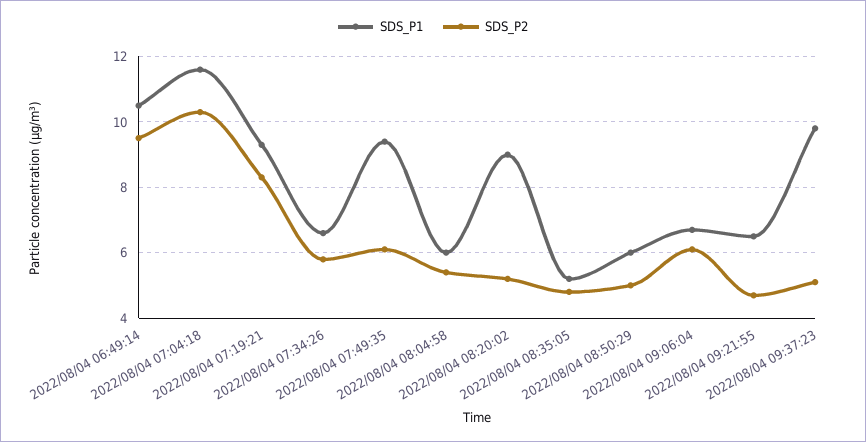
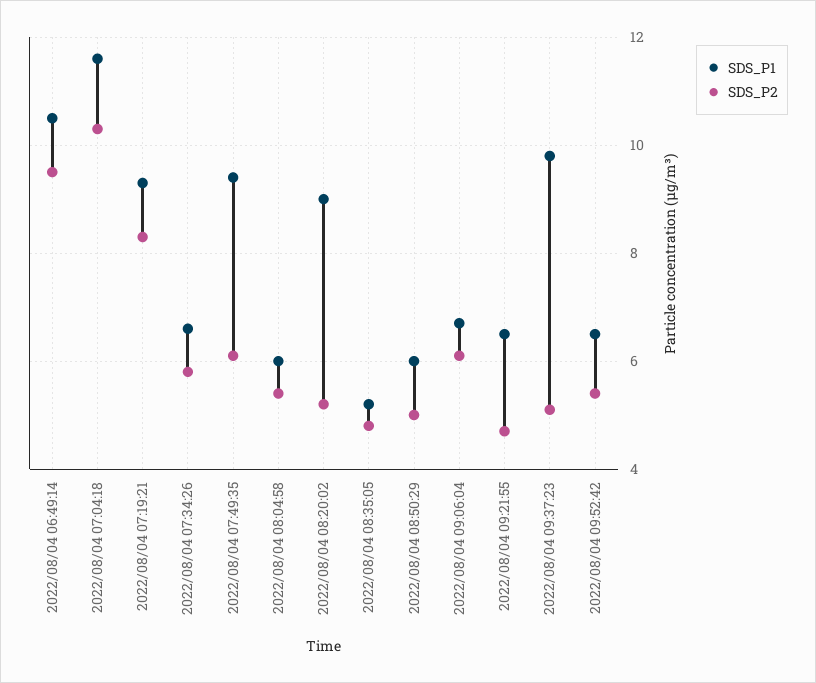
SDS_P1, 2022/08/04 09:52:42: none -> 6.5
SDS_P2, 2022/08/04 09:52:42: none -> 5.5

